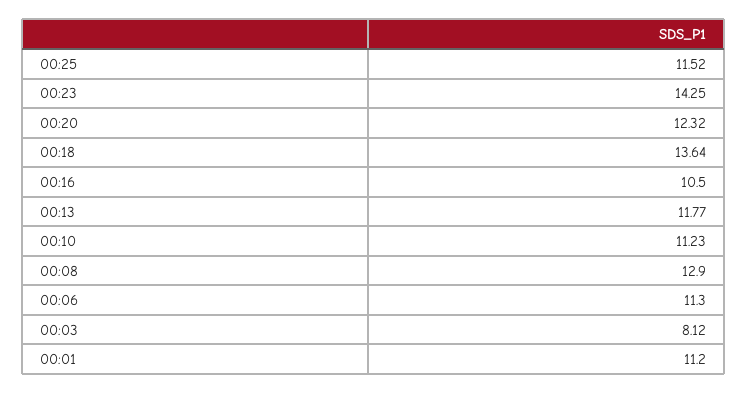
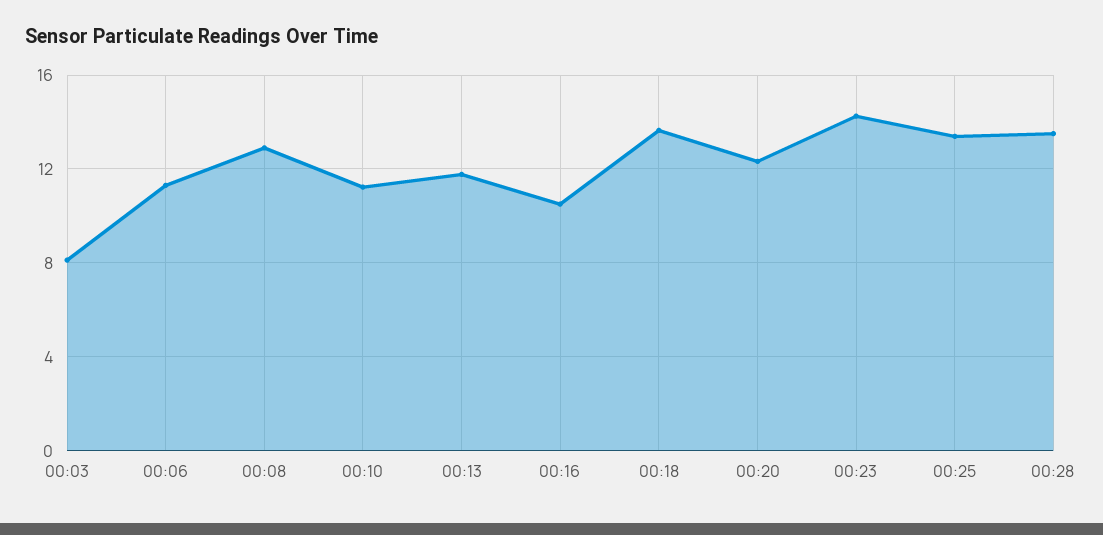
00:25: 11.52 -> 13.5
00:01: 11.2 -> none
00:28: none -> 13.5

